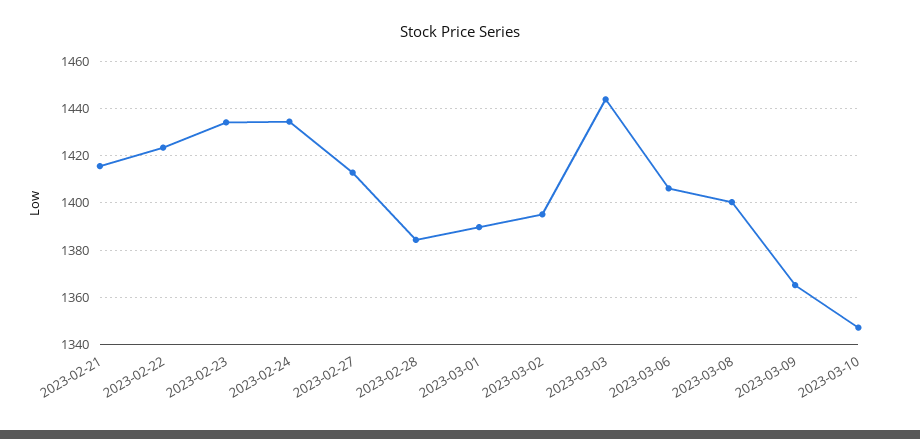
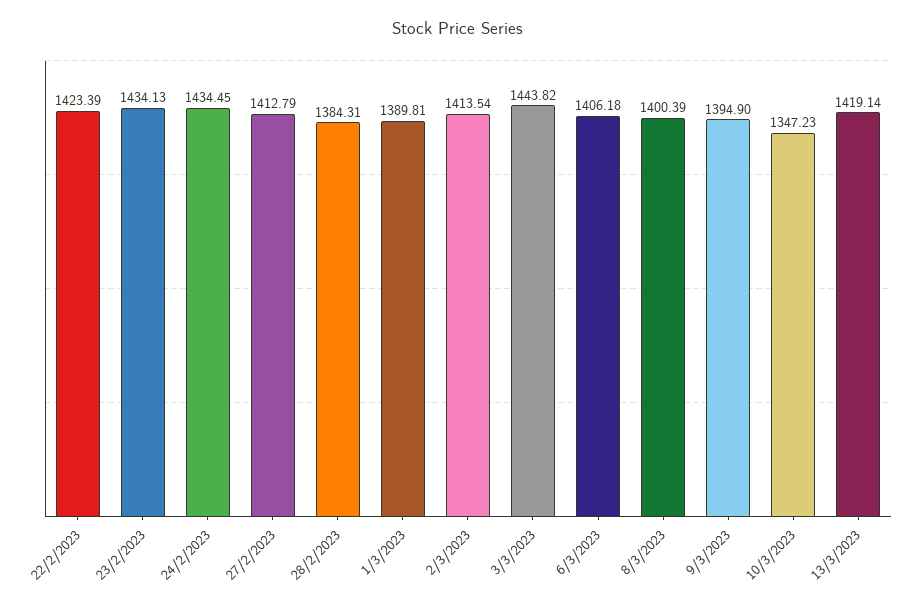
2023-02-21: 1415 -> none
2023-03-02: 1395 -> 1413.54
2023-03-09: 1365 -> 1394.9
13/3/2023: none -> 1419.14

